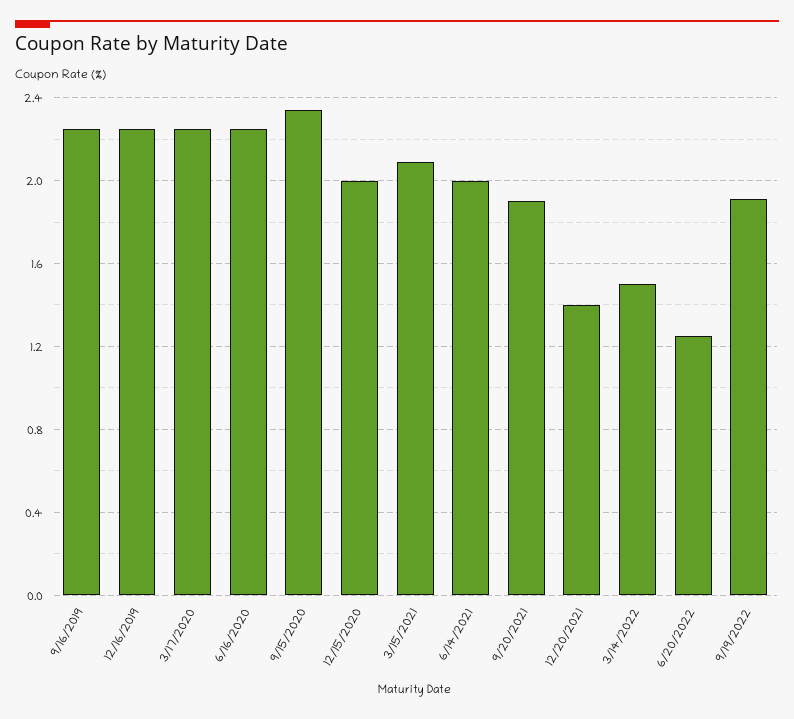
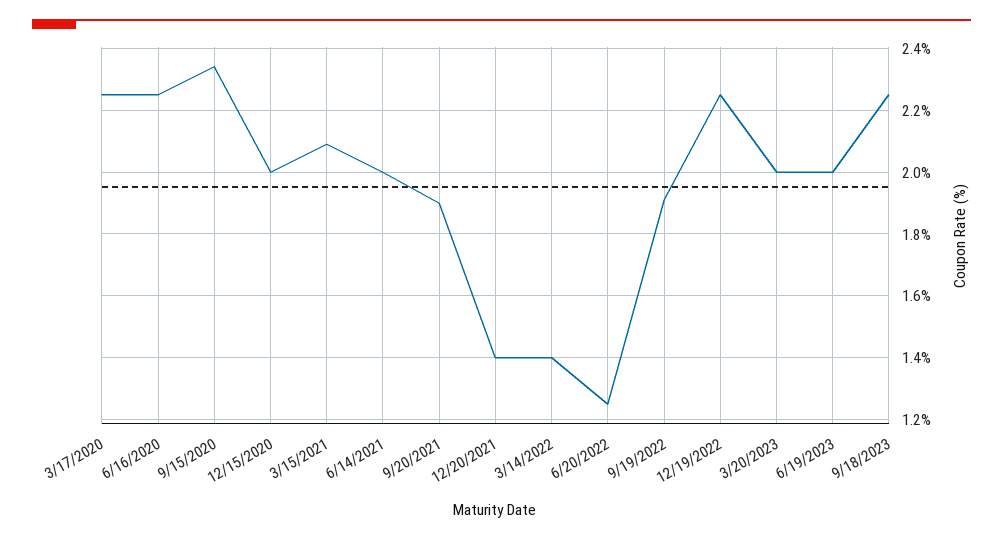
9/16/2019: 2.25 -> none
12/16/2019: 2.25 -> none
3/14/2022: 1.5 -> 1.4
12/19/2022: none -> 2.25
3/20/2023: none -> 2
6/19/2023: none -> 2
9/18/2023: none -> 2.25

